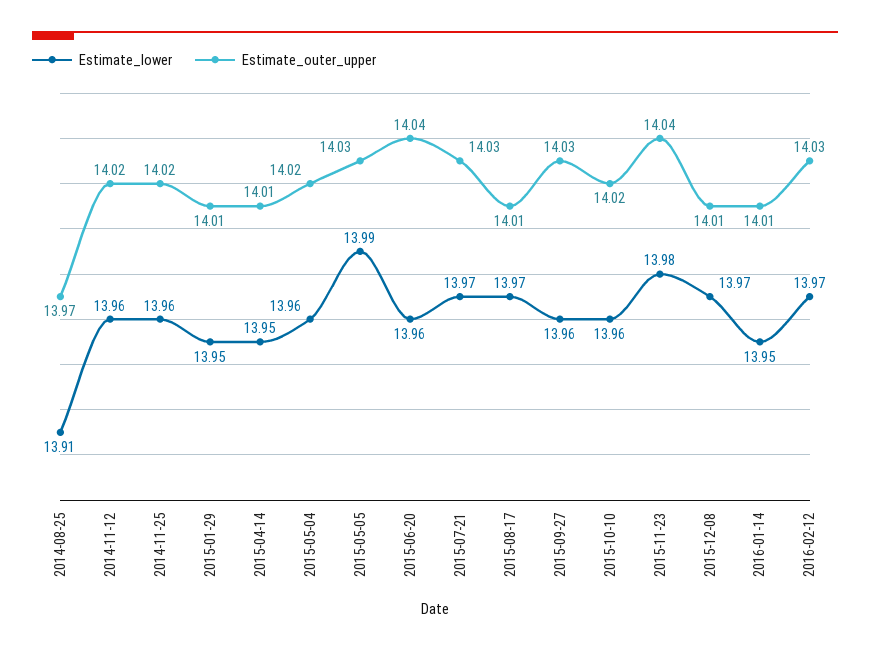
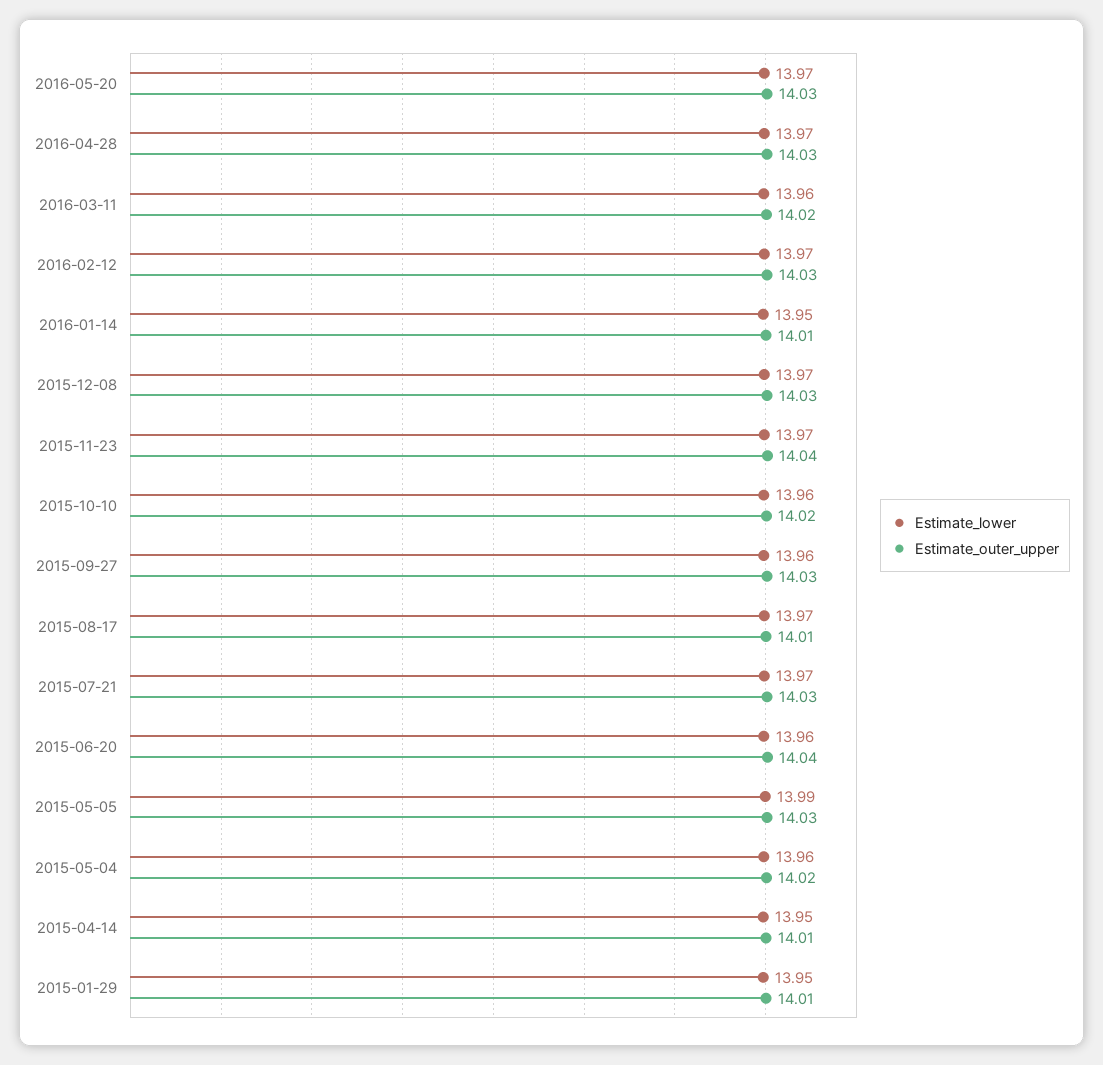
Estimate_lower, 2014-08-25: 13.91 -> none
Estimate_outer_upper, 2014-08-25: 13.97 -> none
Estimate_lower, 2014-11-12: 13.96 -> none
Estimate_outer_upper, 2014-11-12: 14.02 -> none
Estimate_lower, 2014-11-25: 13.96 -> none
Estimate_outer_upper, 2014-11-25: 14.02 -> none
Estimate_lower, 2015-11-23: 13.98 -> 13.97
Estimate_outer_upper, 2015-12-08: 14.01 -> 14.03
Estimate_lower, 2016-05-20: none -> 13.97
Estimate_outer_upper, 2016-05-20: none -> 14.03
Estimate_lower, 2016-04-28: none -> 13.97
Estimate_outer_upper, 2016-04-28: none -> 14.03
Estimate_lower, 2016-03-11: none -> 13.96
Estimate_outer_upper, 2016-03-11: none -> 14.02

